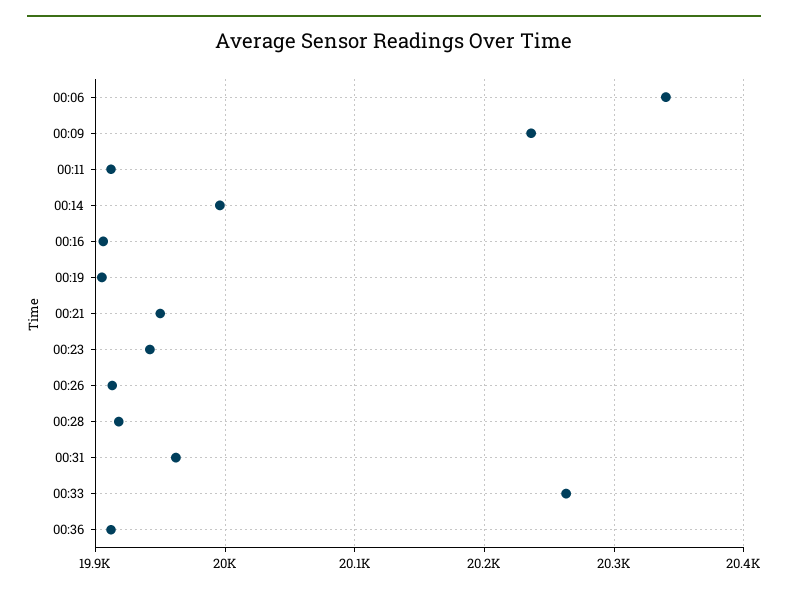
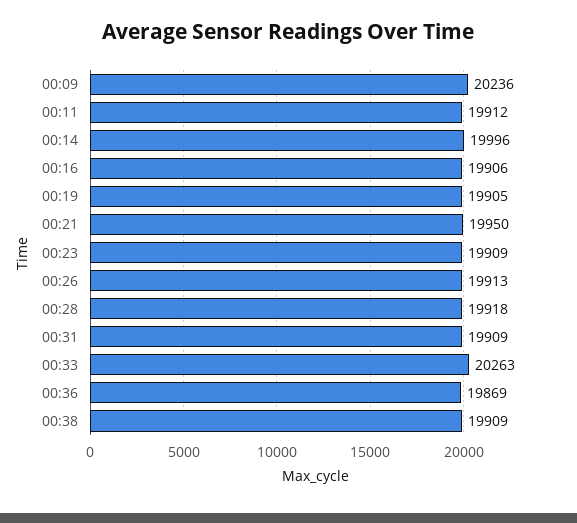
00:06: 20340 -> none
00:23: 19940 -> 19909
00:31: 19960 -> 19909
00:36: 19910 -> 19869
00:38: none -> 19909

